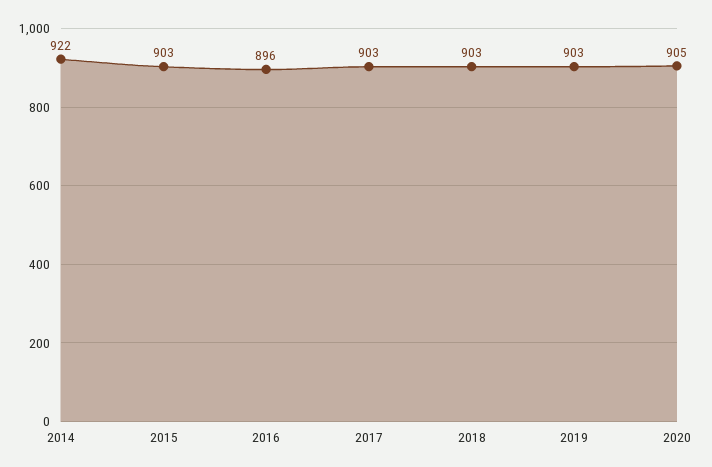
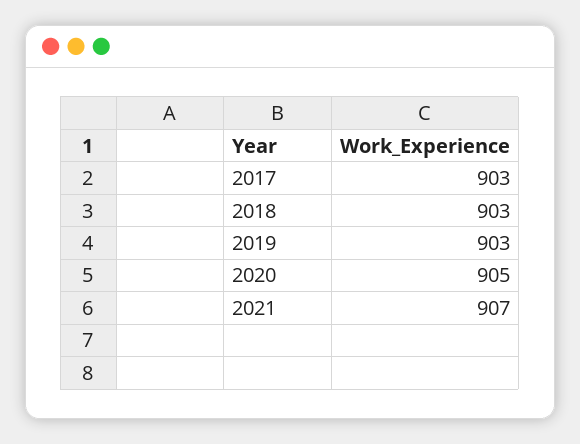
2014: 922 -> none
2015: 903 -> none
2016: 896 -> none
2021: none -> 907

